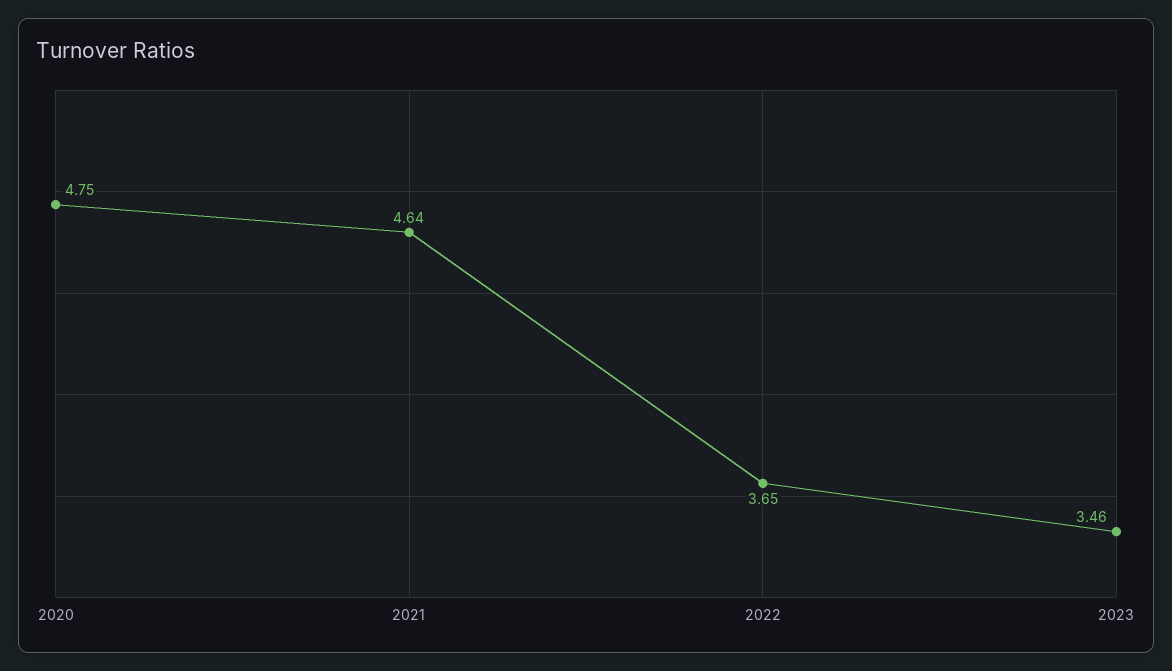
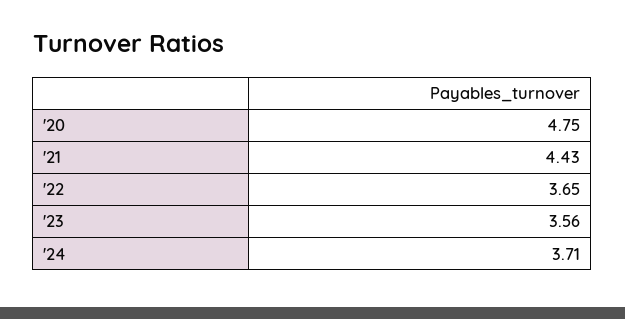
2021: 4.64 -> 4.43
2023: 3.46 -> 3.56
'24: none -> 3.71

